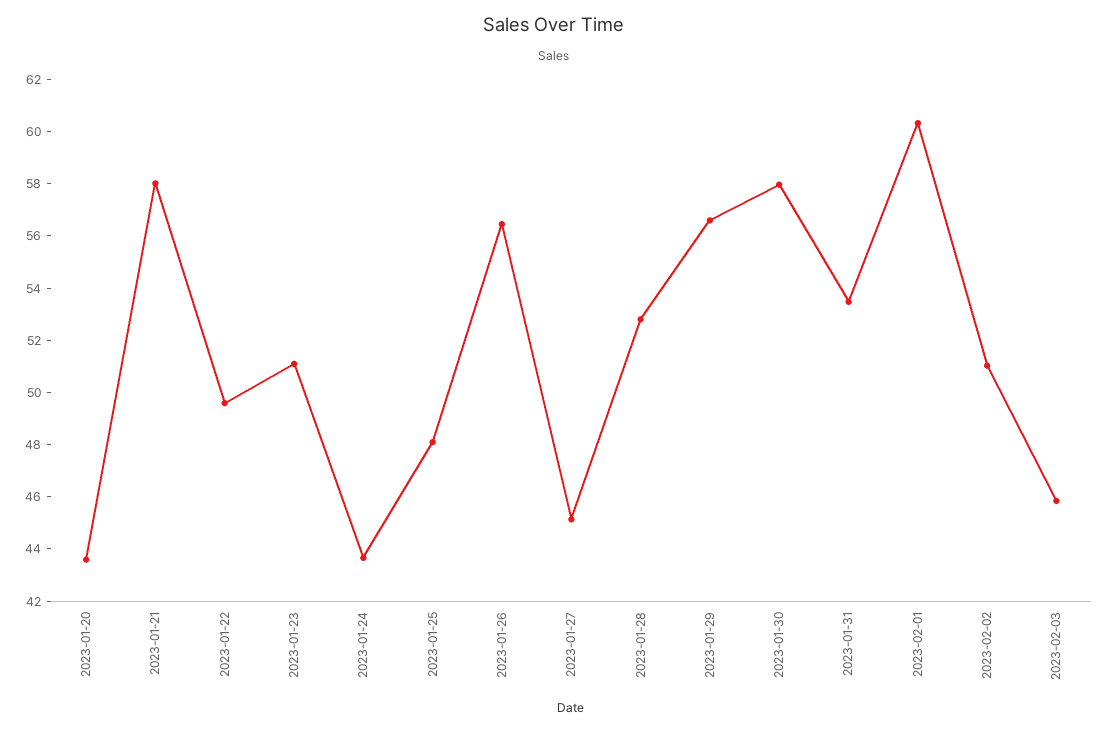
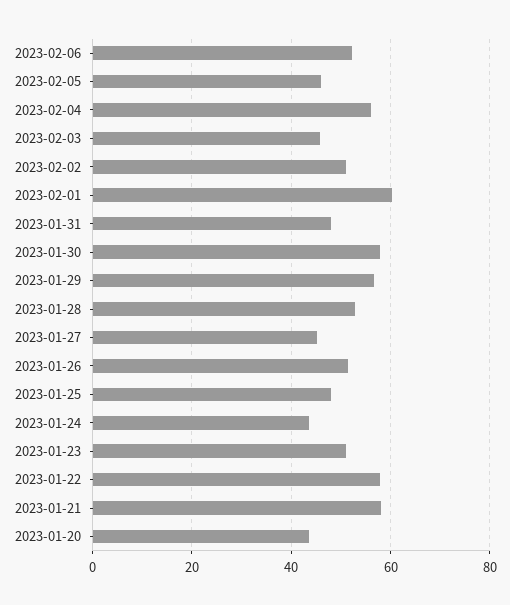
2023-01-22: 49.5 -> 58
2023-01-26: 56.5 -> 52
2023-01-31: 53.5 -> 48
2023-02-06: none -> 52
2023-02-05: none -> 46
2023-02-04: none -> 56

